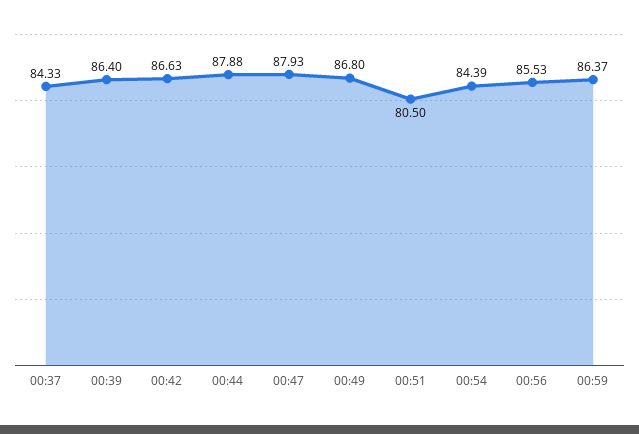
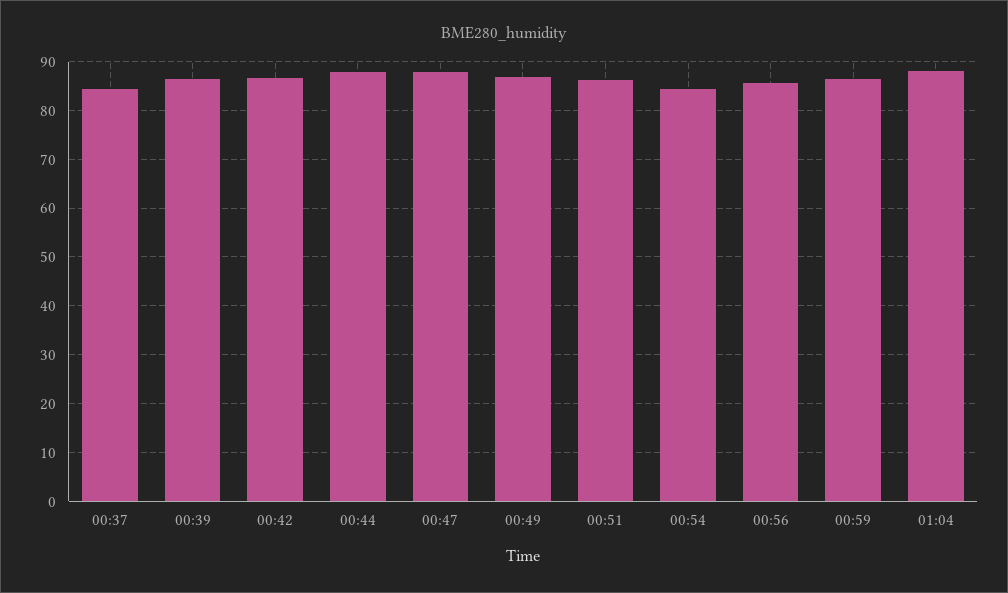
00:51: 80.5 -> 86
01:04: none -> 88

